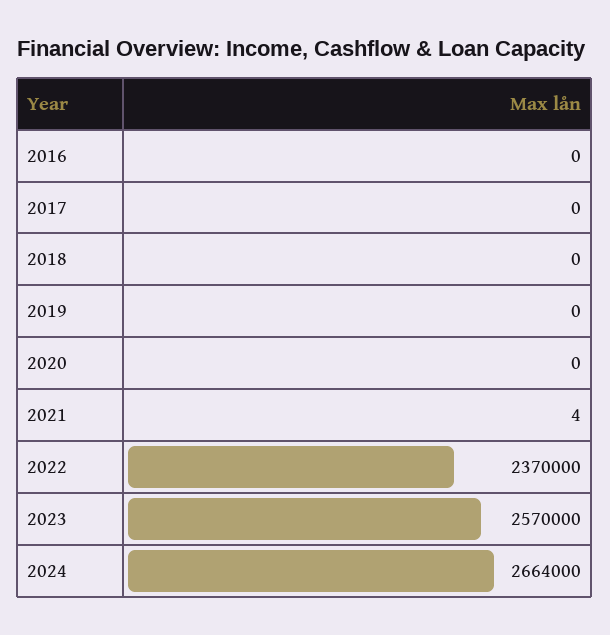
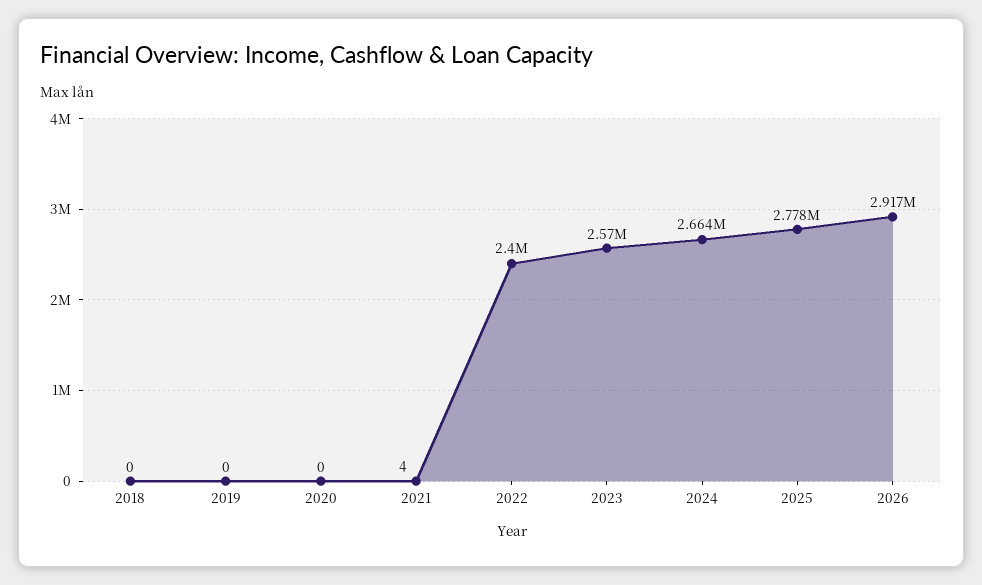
2016: 0 -> none
2017: 0 -> none
2022: 2370000 -> 2400000
2025: none -> 2778000
2026: none -> 2917000

